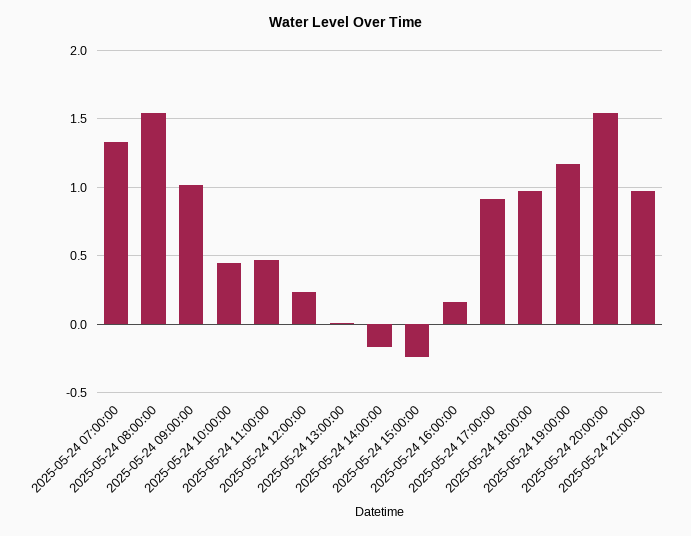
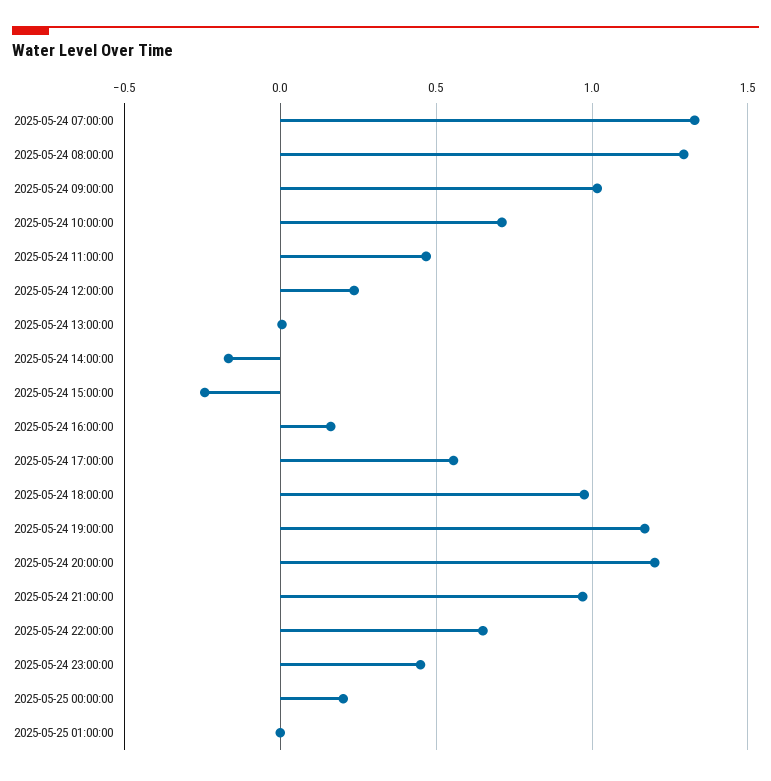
2025-05-24 08:00:00: 1.55 -> 1.3
2025-05-24 10:00:00: 0.45 -> 0.7
2025-05-24 17:00:00: 0.9 -> 0.55
2025-05-24 20:00:00: 1.55 -> 1.2
2025-05-24 22:00:00: none -> 0.65
2025-05-24 23:00:00: none -> 0.45
2025-05-25 00:00:00: none -> 0.2
2025-05-25 01:00:00: none -> 0

